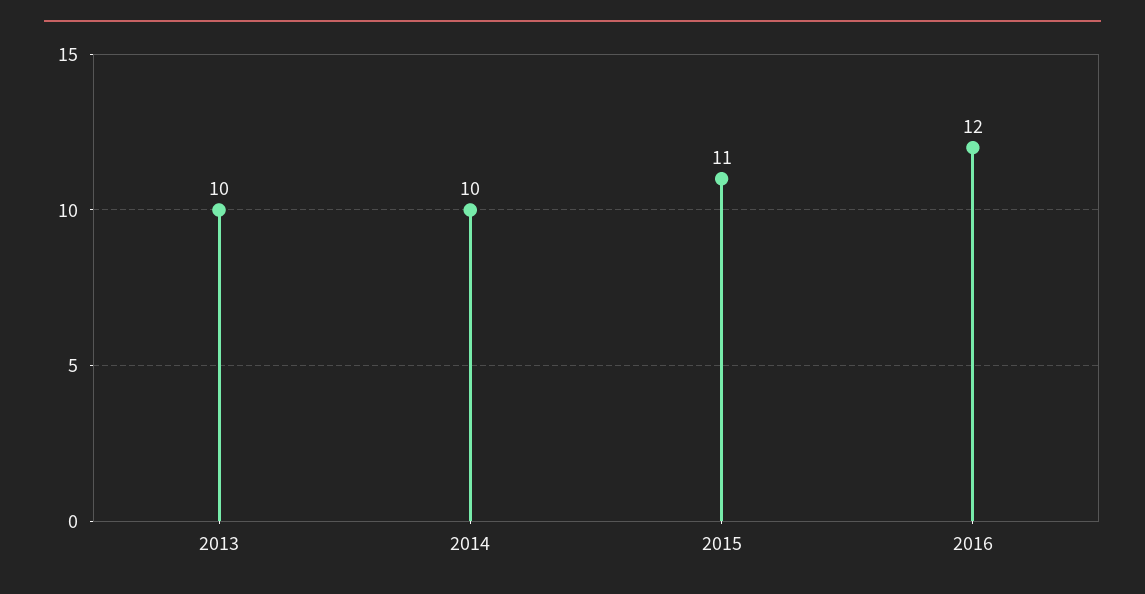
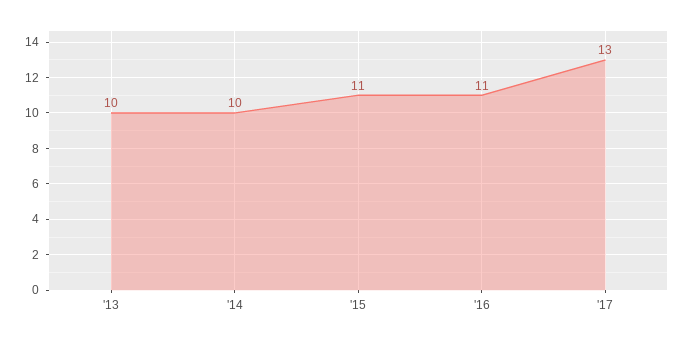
2016: 12 -> 11
'17: none -> 13

